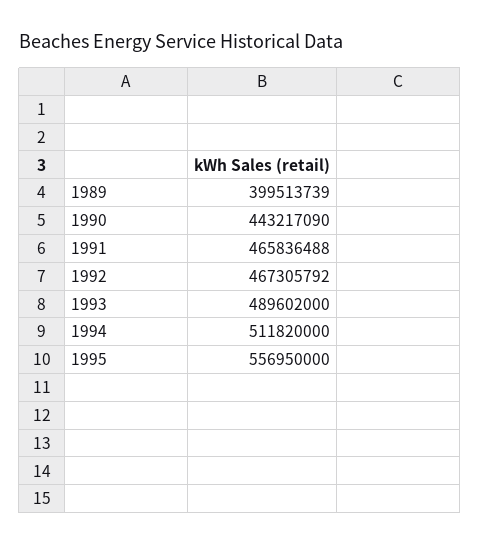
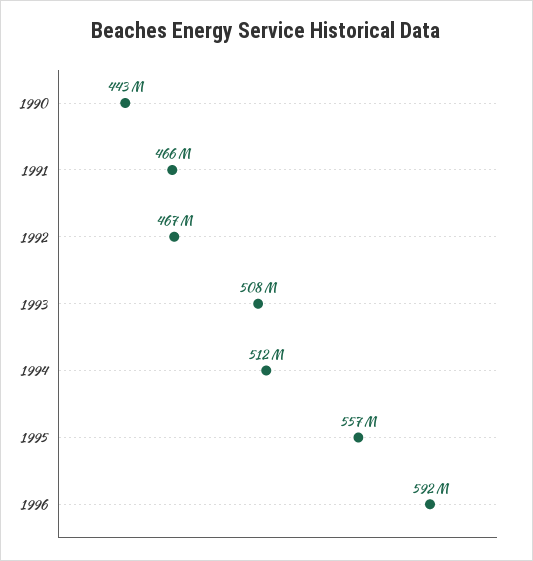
1989: 399513739 -> none
1993: 489602000 -> 508000000
1996: none -> 592000000

